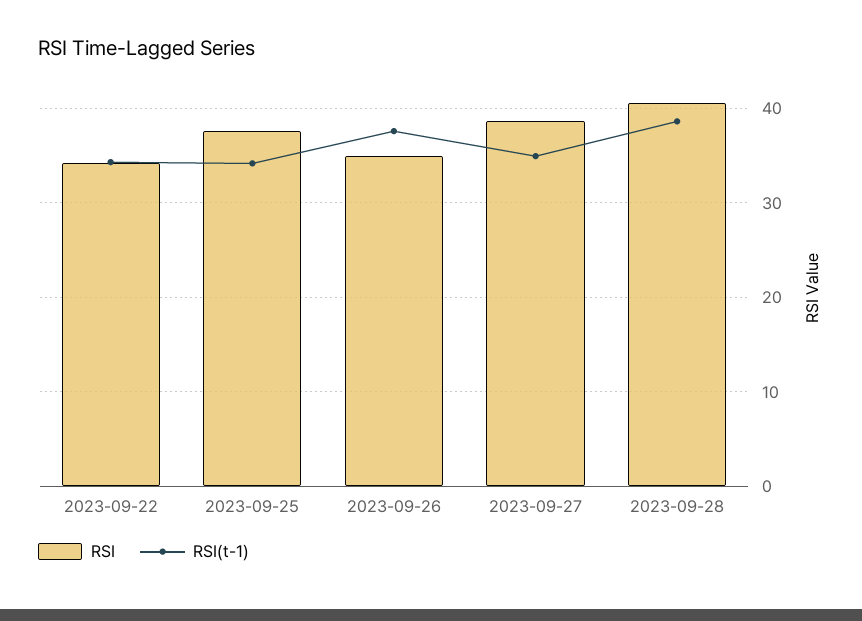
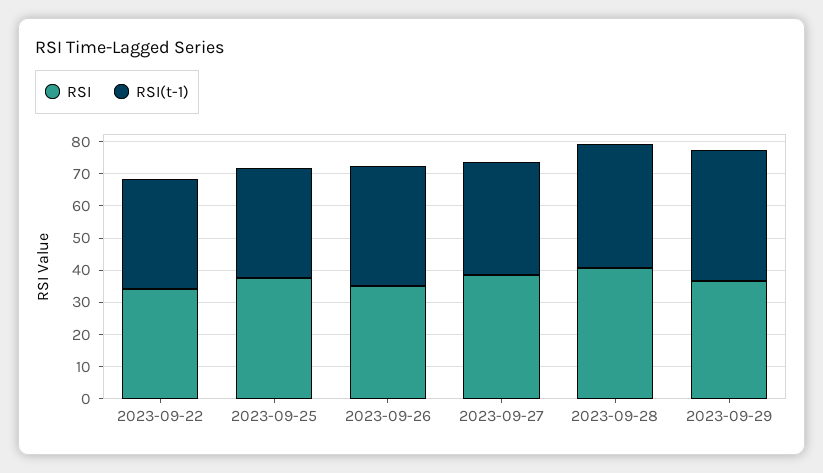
RSI, 2023-09-29: none -> 37.5
RSI(t-1), 2023-09-29: none -> 40

